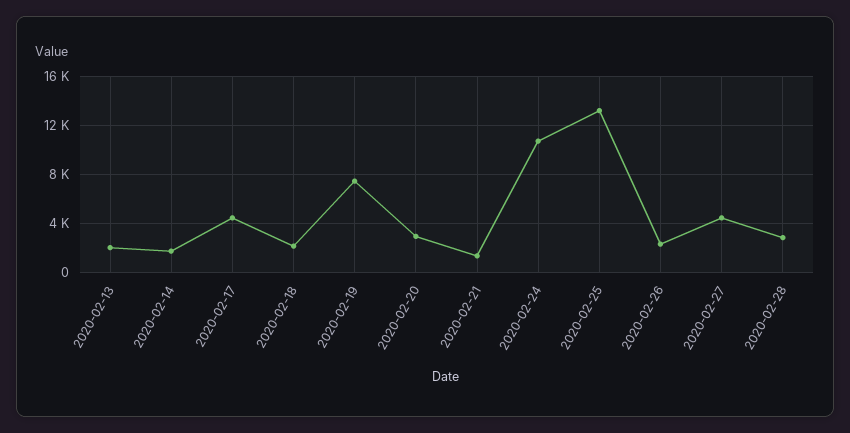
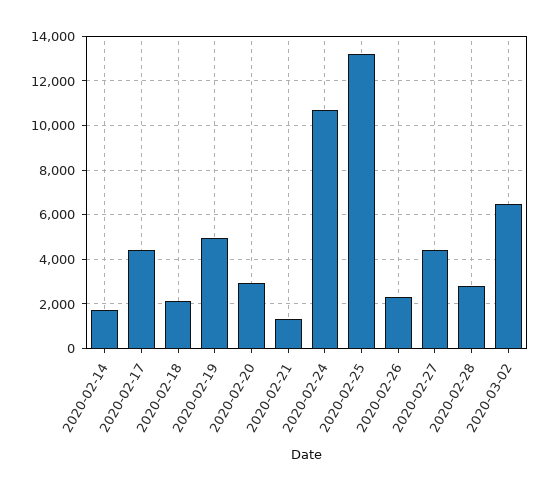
2020-02-13: 2000 -> none
2020-02-19: 7500 -> 5000
2020-03-02: none -> 6500

